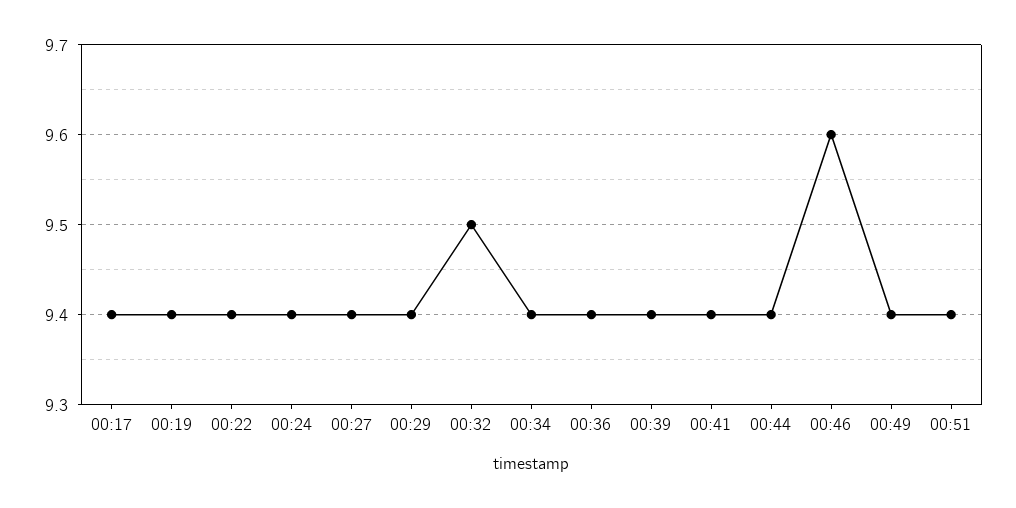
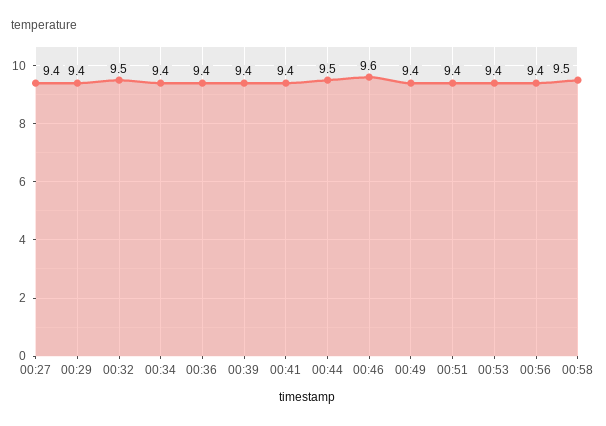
00:17: 9.4 -> none
00:19: 9.4 -> none
00:22: 9.4 -> none
00:24: 9.4 -> none
00:44: 9.4 -> 9.5
00:53: none -> 9.4
00:56: none -> 9.4
00:58: none -> 9.5

